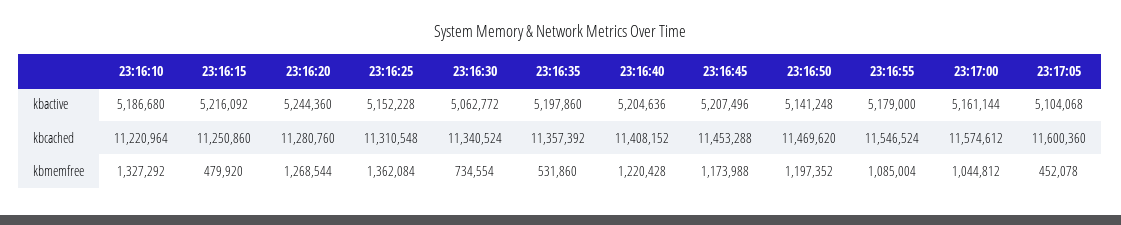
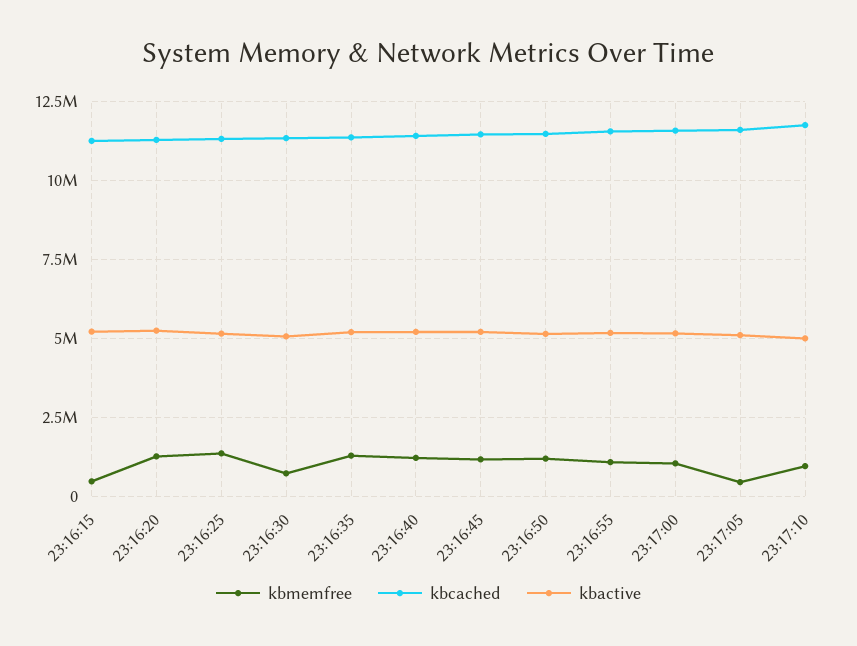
kbactive, 23:16:10: 5186680 -> none
kbcached, 23:16:10: 11220964 -> none
kbmemfree, 23:16:10: 1327292 -> none
kbmemfree, 23:16:35: 531860 -> 1250000
kbmemfree, 23:17:10: none -> 1000000
kbcached, 23:17:10: none -> 11750000
kbactive, 23:17:10: none -> 5000000

